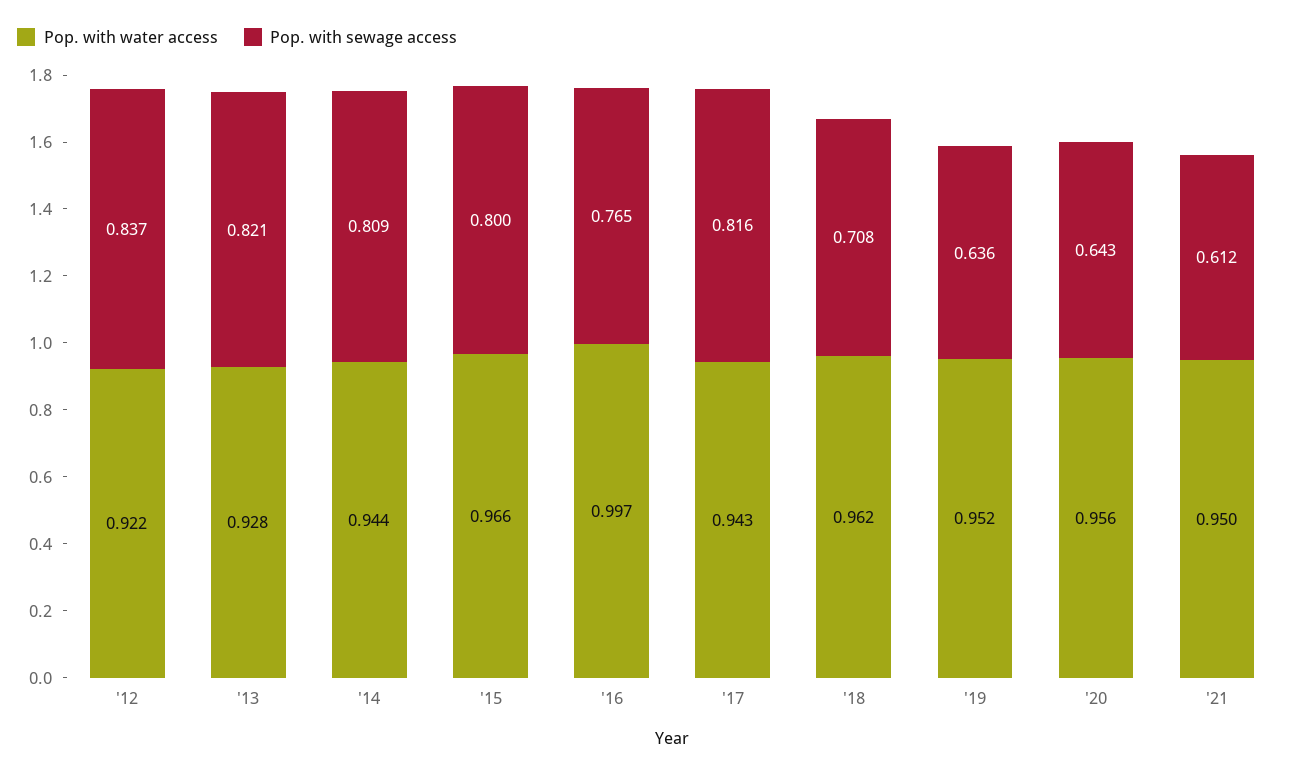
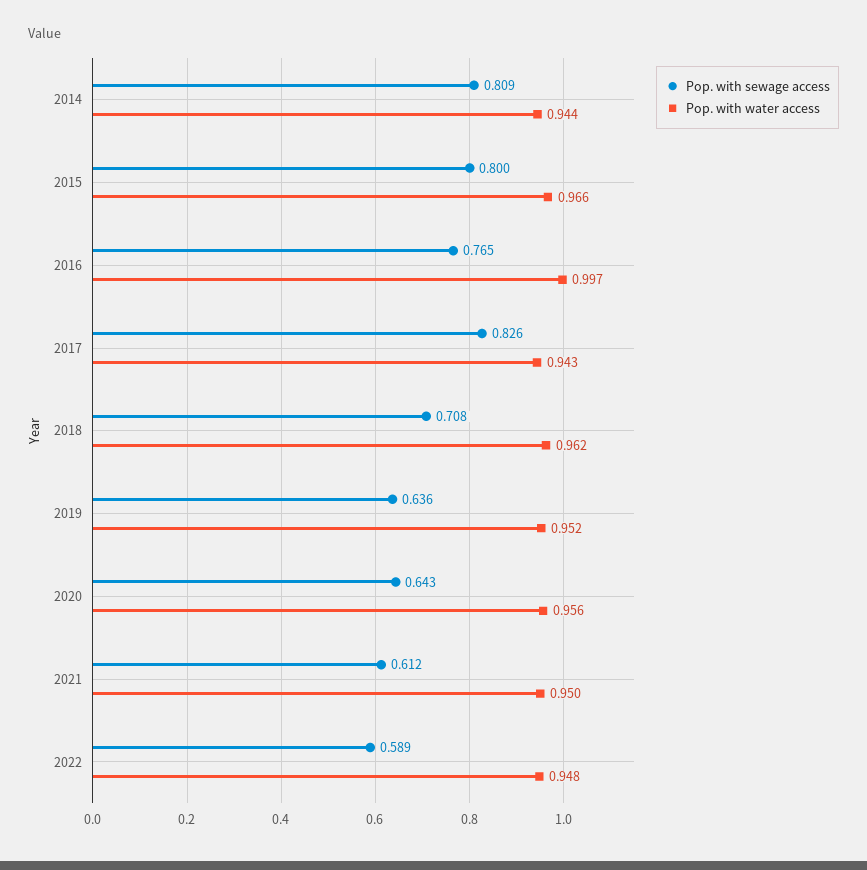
Pop. with water access, '12: 0.922 -> none
Pop. with sewage access, '12: 0.837 -> none
Pop. with water access, '13: 0.928 -> none
Pop. with sewage access, '13: 0.821 -> none
Pop. with sewage access, '17: 0.816 -> 0.826
Pop. with sewage access, 2022: none -> 0.589
Pop. with water access, 2022: none -> 0.948

